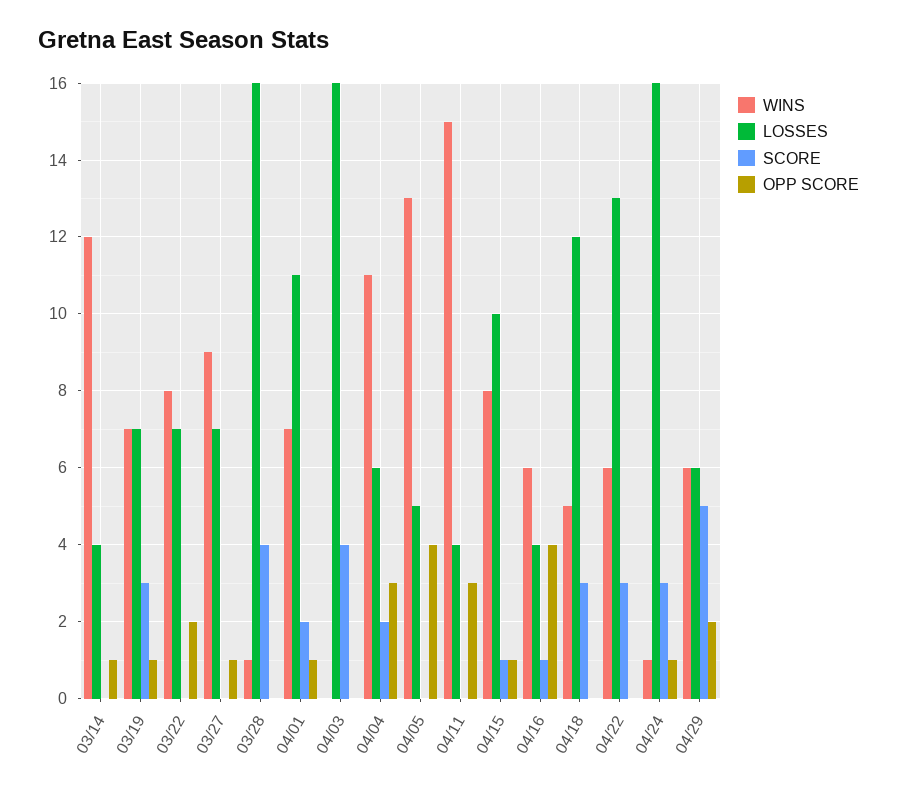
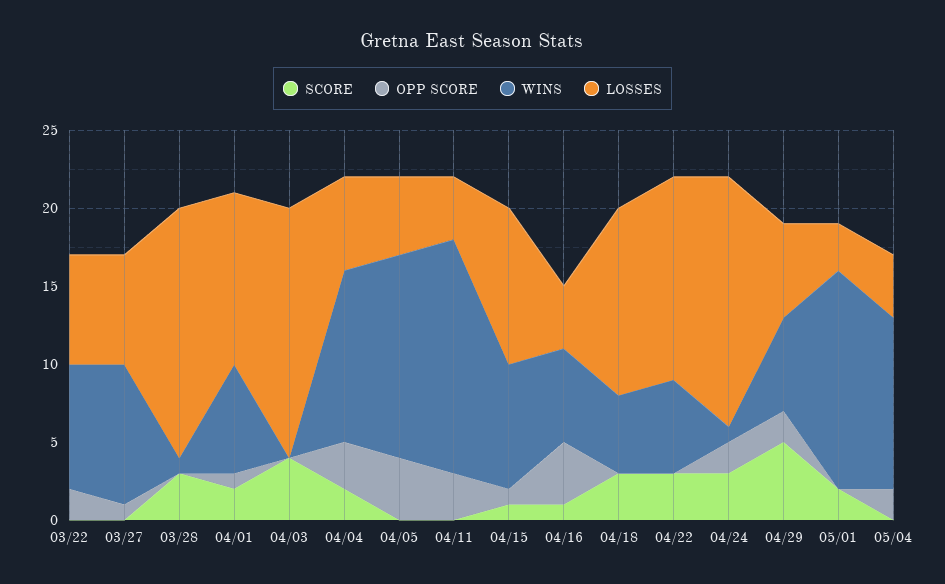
WINS, 03/14: 12 -> none
LOSSES, 03/14: 4 -> none
SCORE, 03/14: 0 -> none
OPP SCORE, 03/14: 1 -> none
WINS, 03/19: 7 -> none
LOSSES, 03/19: 7 -> none
SCORE, 03/19: 3 -> none
OPP SCORE, 03/19: 1 -> none
SCORE, 03/28: 4 -> 3
OPP SCORE, 04/24: 1 -> 2
SCORE, 05/01: none -> 2
OPP SCORE, 05/01: none -> 0
WINS, 05/01: none -> 14
LOSSES, 05/01: none -> 3
SCORE, 05/04: none -> 0
OPP SCORE, 05/04: none -> 2
WINS, 05/04: none -> 11
LOSSES, 05/04: none -> 4

